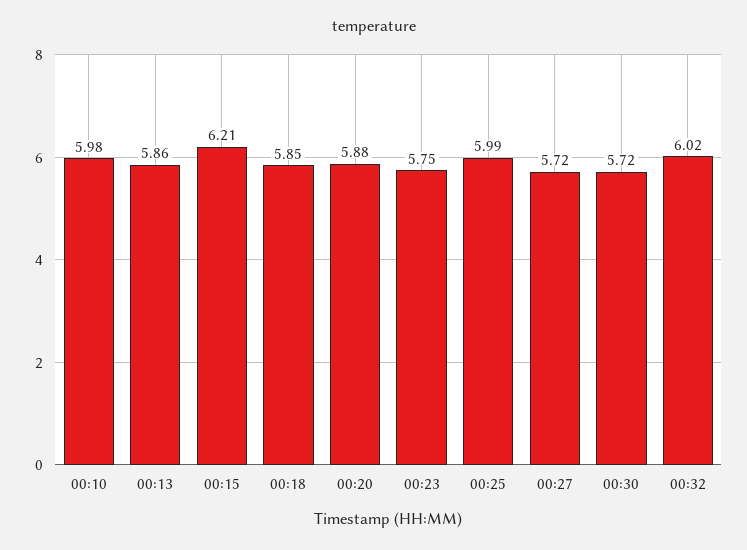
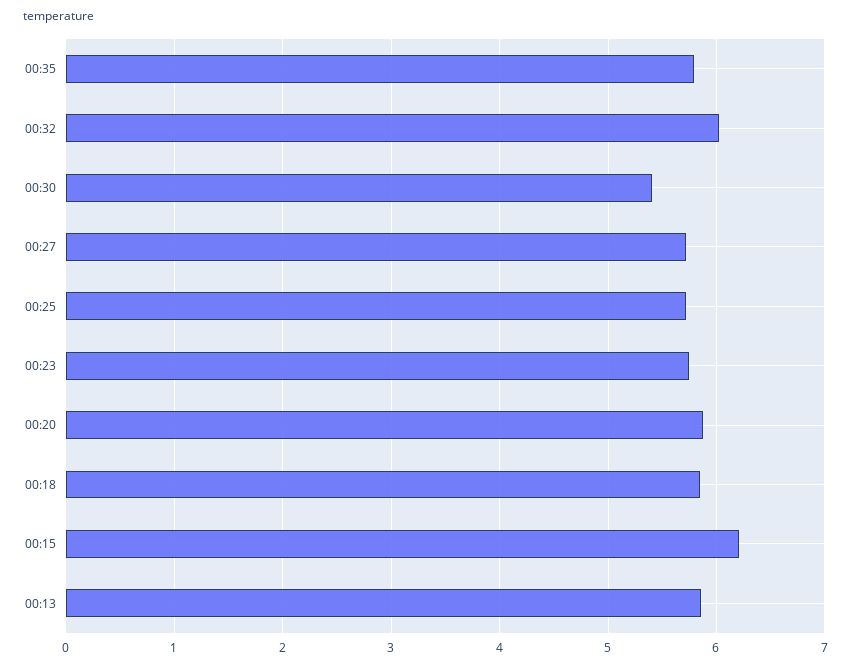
00:10: 5.98 -> none
00:25: 5.99 -> 5.7
00:30: 5.72 -> 5.4
00:35: none -> 5.8

